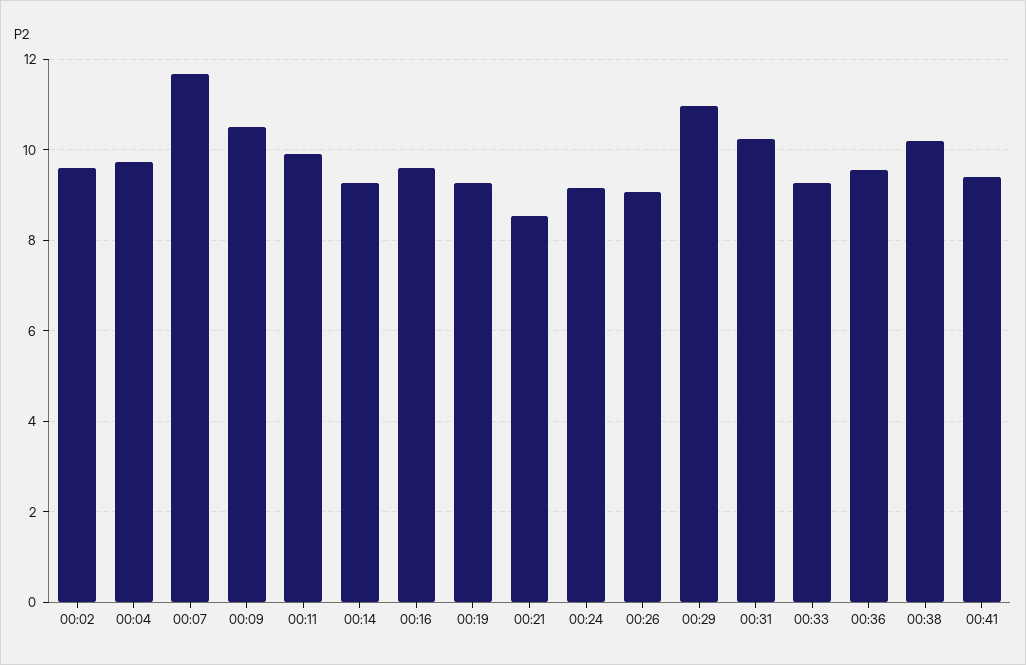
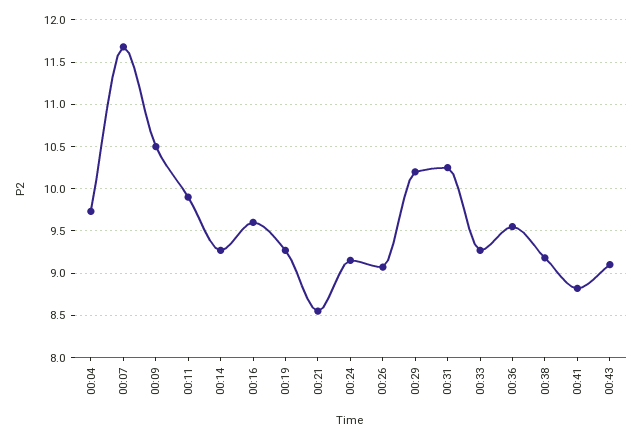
00:02: 9.6 -> none
00:29: 11 -> 10.2
00:38: 10.2 -> 9.2
00:41: 9.4 -> 8.8
00:43: none -> 9.1

